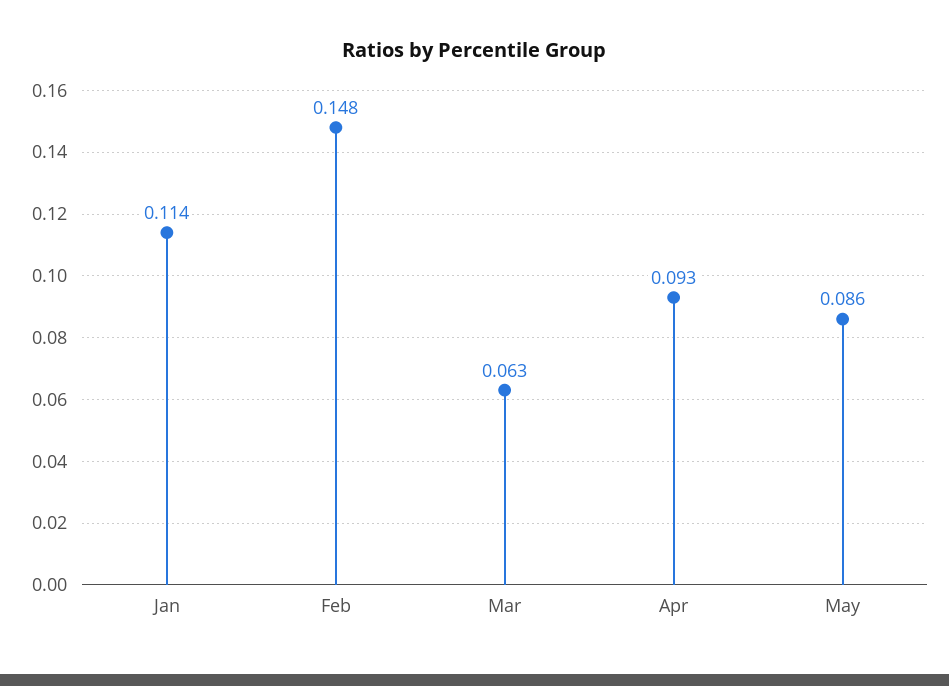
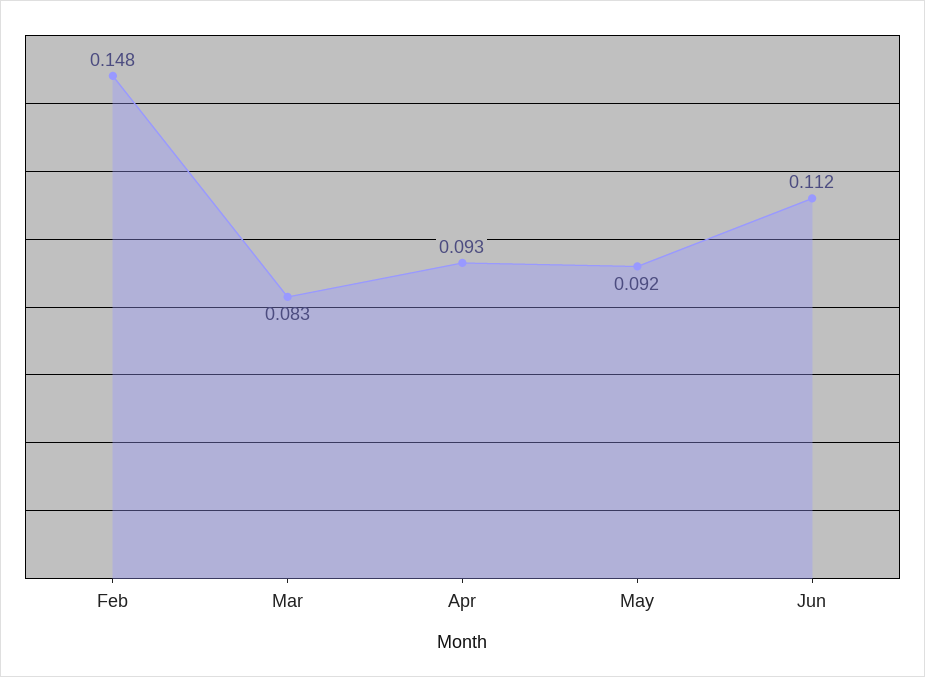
Jan: 0.114 -> none
Mar: 0.063 -> 0.083
May: 0.086 -> 0.092
Jun: none -> 0.112

